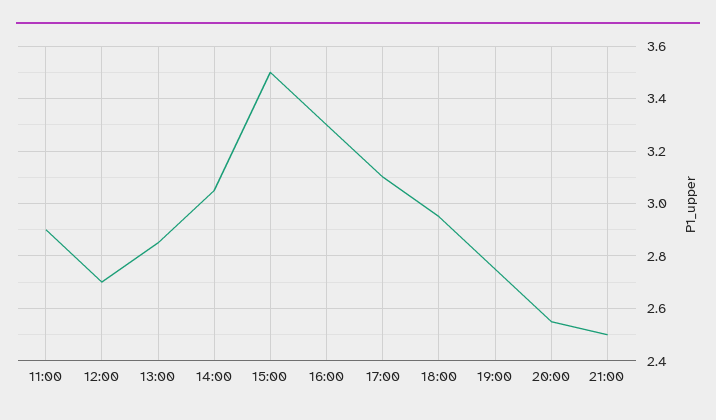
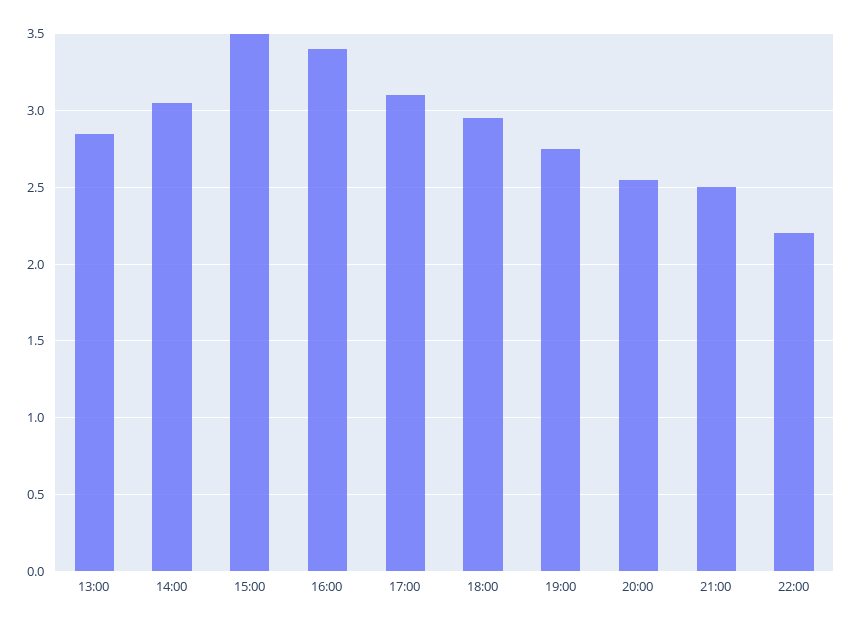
11:00: 2.9 -> none
12:00: 2.7 -> none
16:00: 3.3 -> 3.4
22:00: none -> 2.2

